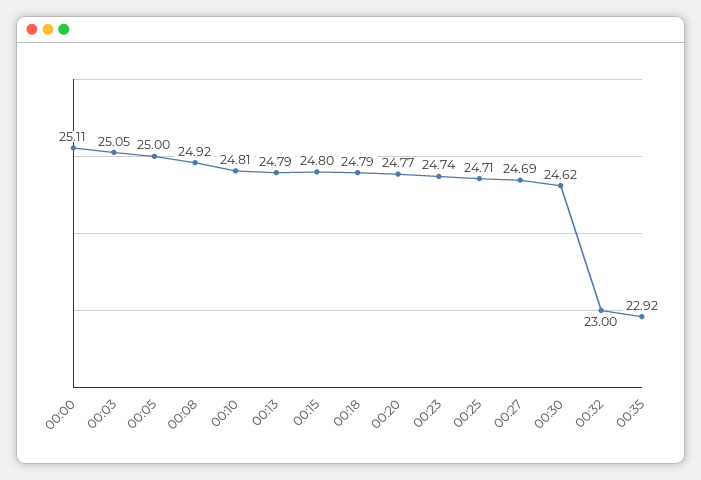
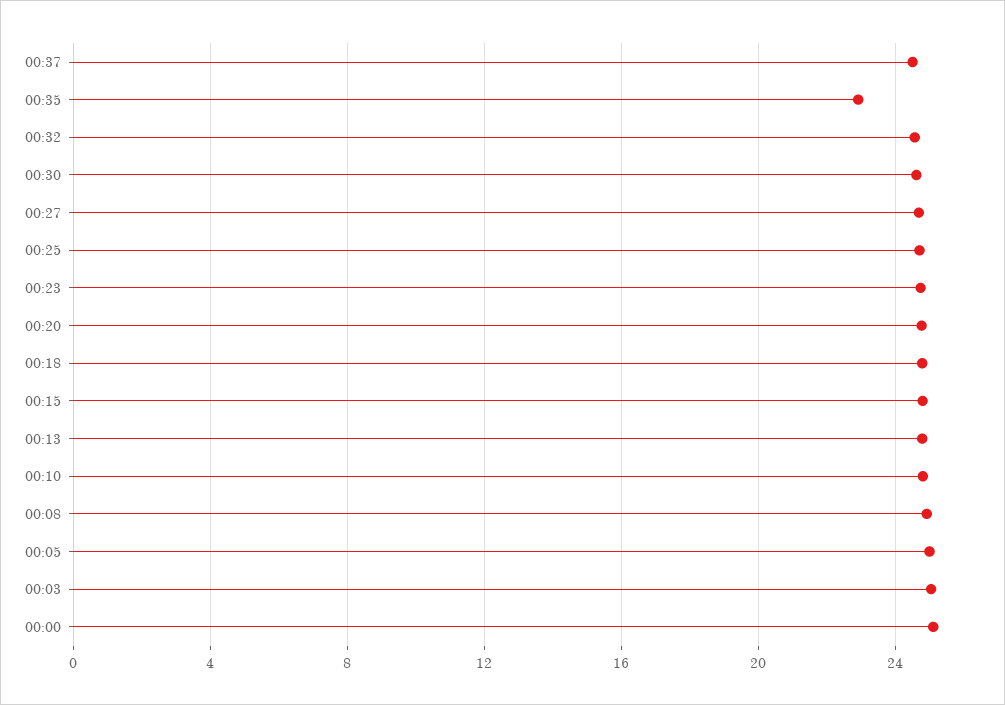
00:32: 23 -> 24.5
00:37: none -> 24.5

